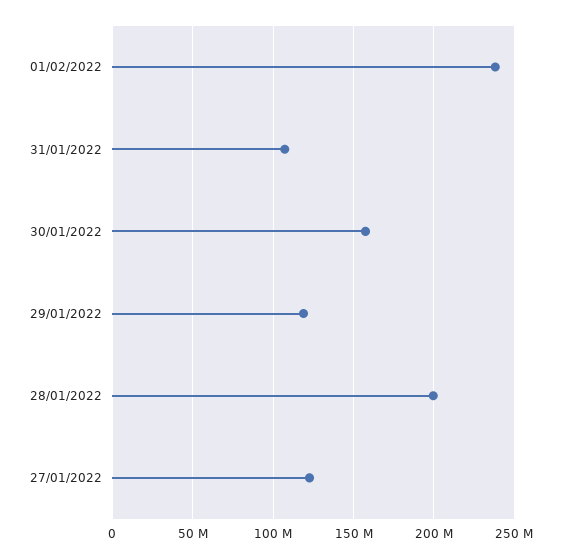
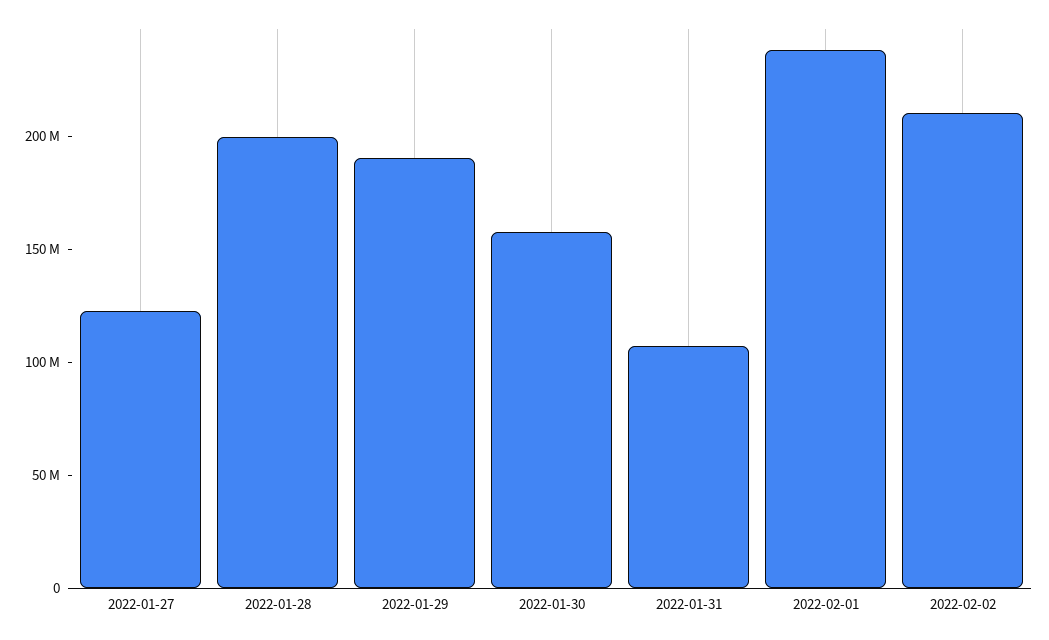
29/01/2022: 120000000 -> 190000000
2022-02-02: none -> 210000000

